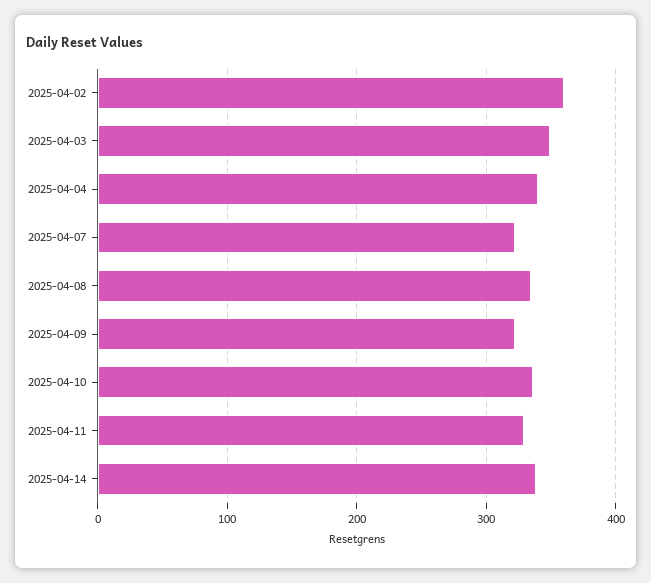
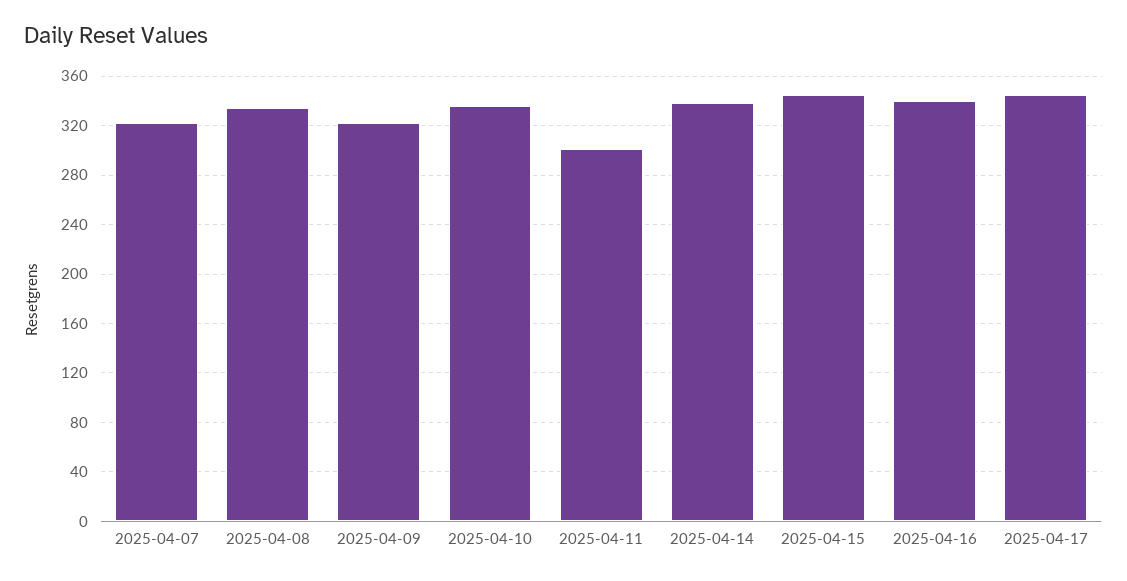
2025-04-02: 360 -> none
2025-04-03: 350 -> none
2025-04-04: 340 -> none
2025-04-11: 330 -> 300
2025-04-15: none -> 345
2025-04-16: none -> 340
2025-04-17: none -> 345

